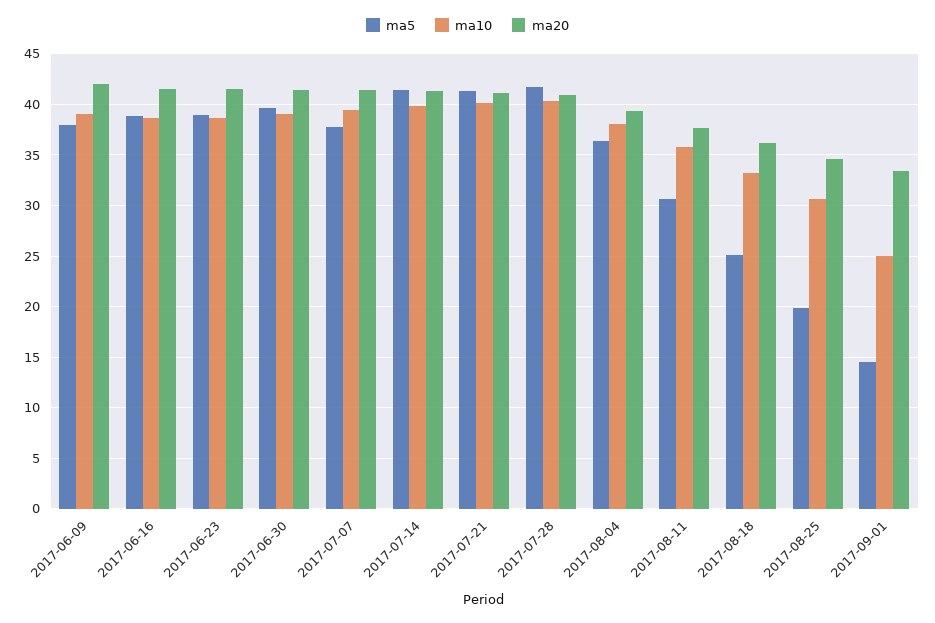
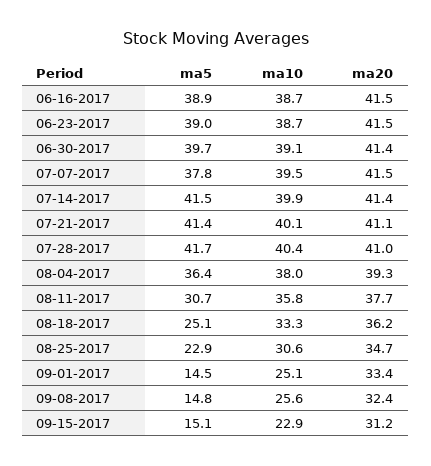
ma5, 2017-06-09: 38 -> none
ma10, 2017-06-09: 39 -> none
ma20, 2017-06-09: 42 -> none
ma5, 2017-08-25: 20 -> 22.9
ma5, 09-08-2017: none -> 14.8
ma10, 09-08-2017: none -> 25.6
ma20, 09-08-2017: none -> 32.4
ma5, 09-15-2017: none -> 15.1
ma10, 09-15-2017: none -> 22.9
ma20, 09-15-2017: none -> 31.2

